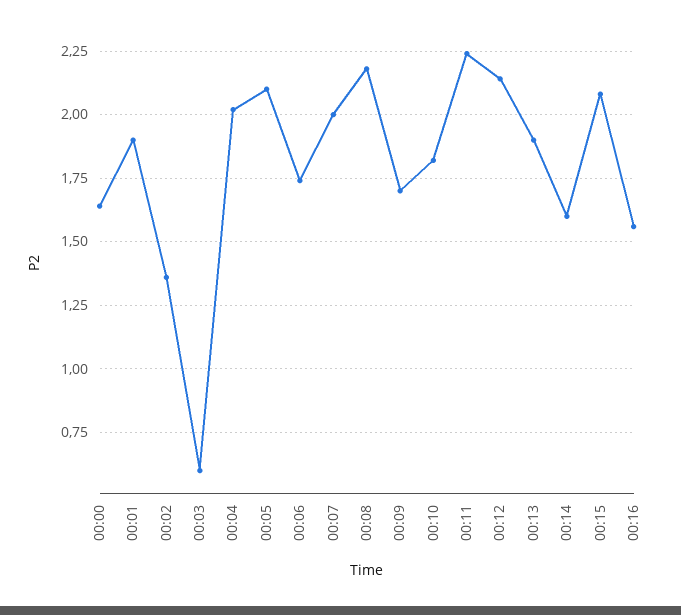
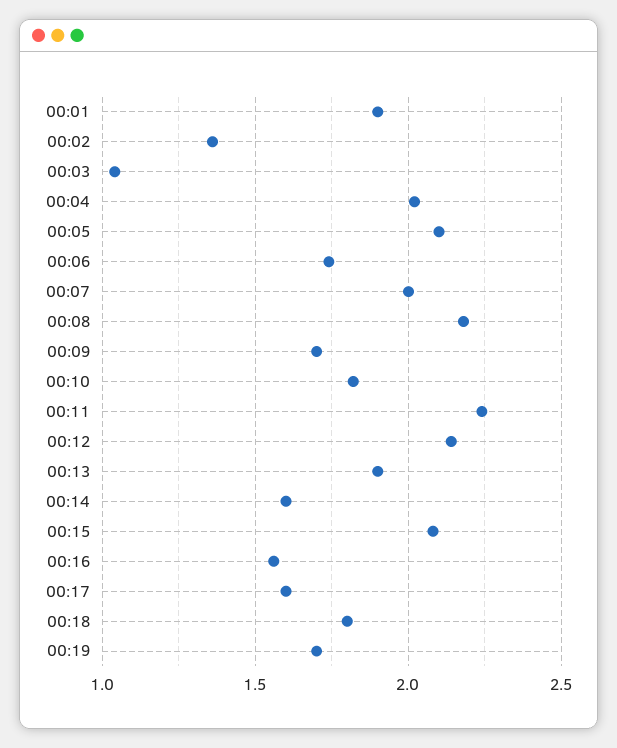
00:00: 1.65 -> none
00:03: 0.6 -> 1.05
00:17: none -> 1.6
00:18: none -> 1.8
00:19: none -> 1.7

